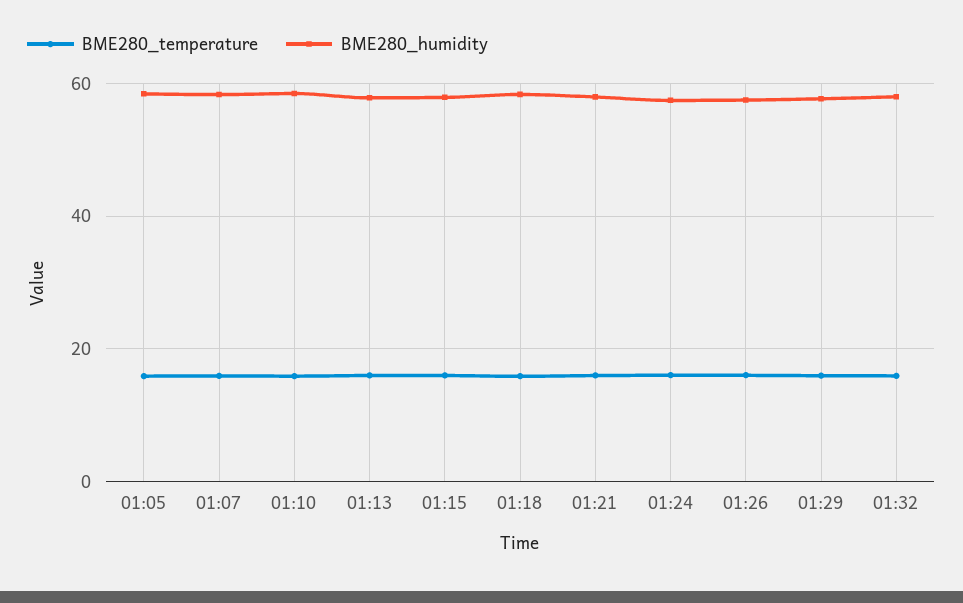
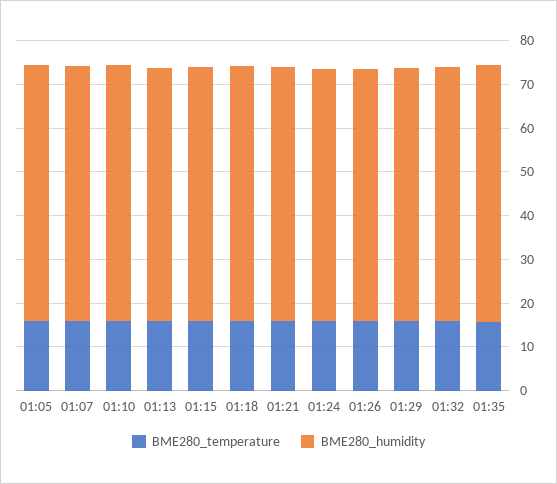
BME280_temperature, 01:35: none -> 16
BME280_humidity, 01:35: none -> 58

